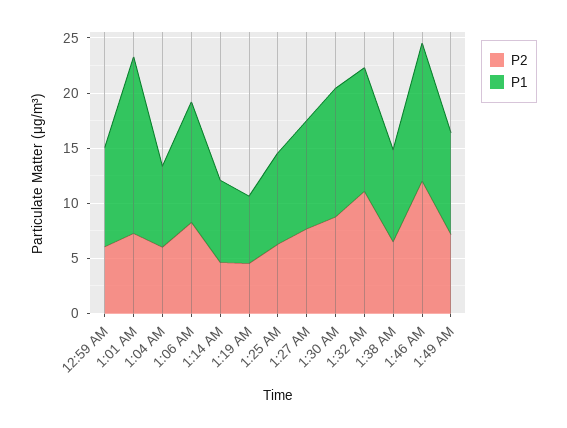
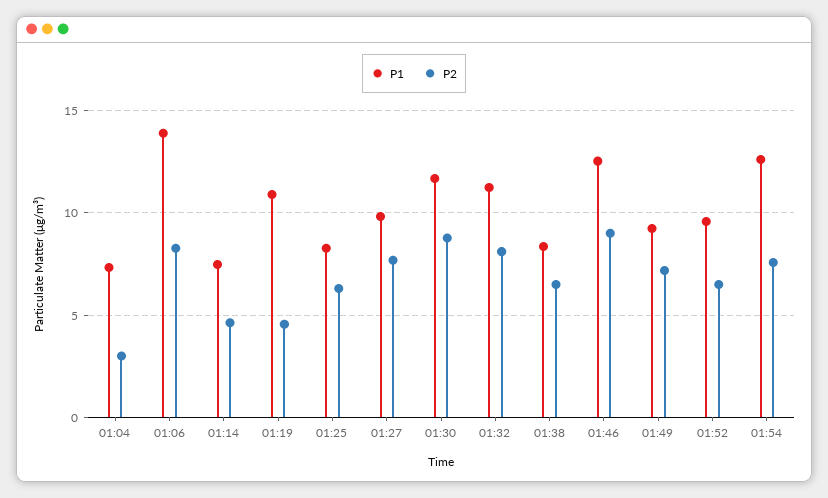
P2, 12:59 AM: 6 -> none
P1, 12:59 AM: 9 -> none
P2, 1:01 AM: 7 -> none
P1, 1:01 AM: 16 -> none
P2, 1:04 AM: 6 -> 3
P1, 1:06 AM: 11 -> 14
P1, 1:19 AM: 6 -> 11
P2, 1:32 AM: 11 -> 8
P2, 1:46 AM: 12 -> 9
P1, 01:52: none -> 9.5
P2, 01:52: none -> 6.5
P1, 01:54: none -> 12.5
P2, 01:54: none -> 7.5

